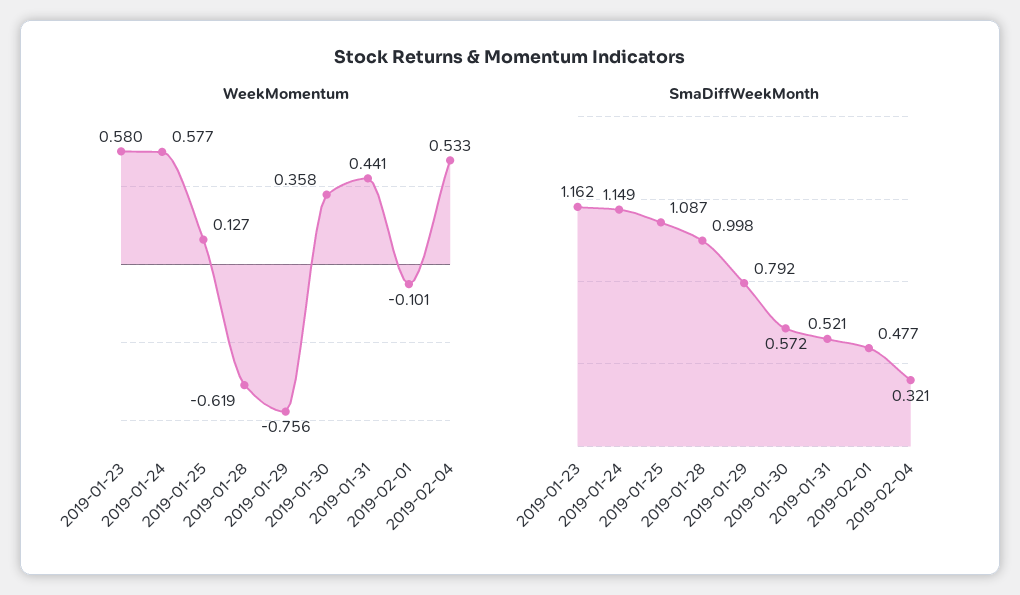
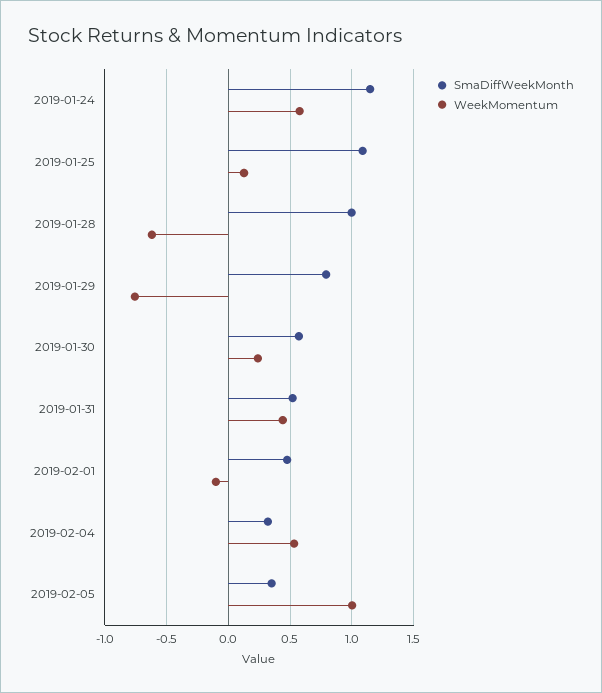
WeekMomentum, 2019-01-23: 0.58 -> none
WeekMomentum, 2019-01-30: 0.358 -> 0.25
SmaDiffWeekMonth, 2019-01-23: 1.162 -> none
SmaDiffWeekMonth, 2019-02-05: none -> 0.35
WeekMomentum, 2019-02-05: none -> 1

